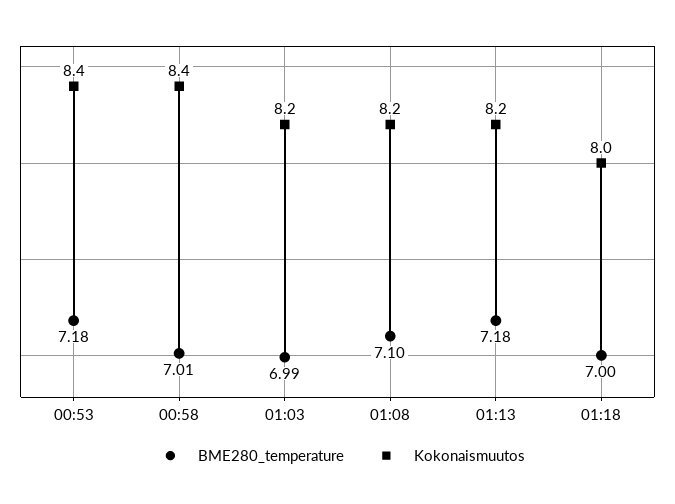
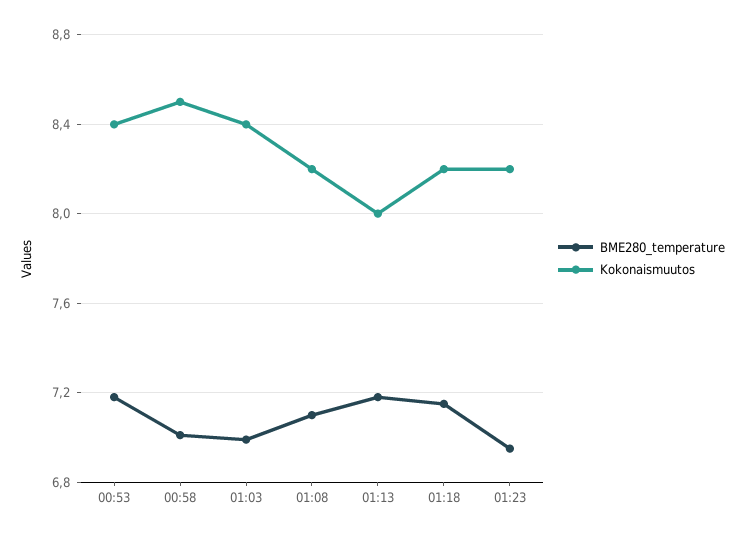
Kokonaismuutos, 00:58: 8.4 -> 8.5
Kokonaismuutos, 01:03: 8.2 -> 8.4
Kokonaismuutos, 01:13: 8.2 -> 8
BME280_temperature, 01:18: 7 -> 7.15
Kokonaismuutos, 01:18: 8 -> 8.2
BME280_temperature, 01:23: none -> 6.95
Kokonaismuutos, 01:23: none -> 8.2

